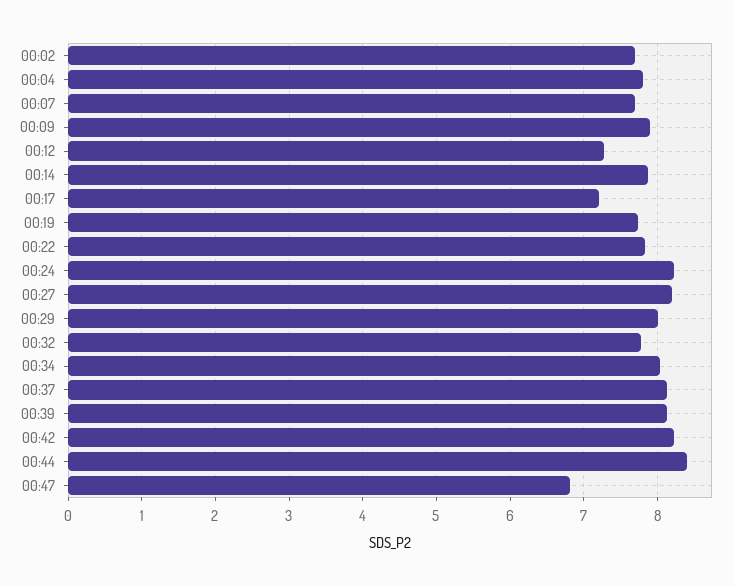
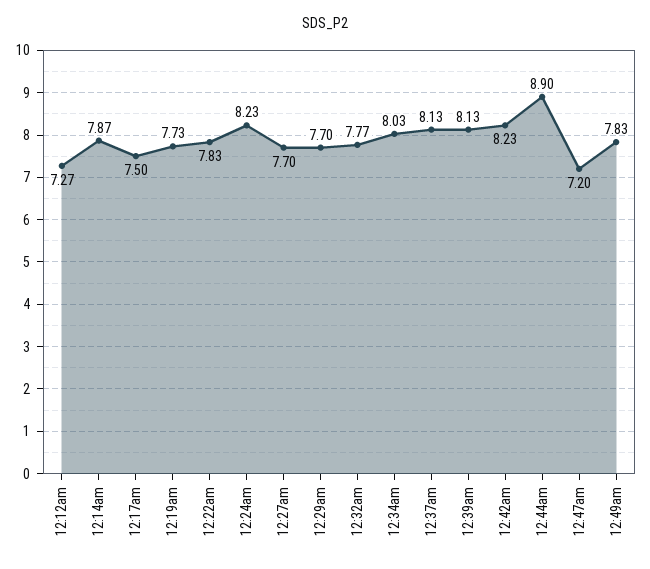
00:02: 7.7 -> none
00:04: 7.8 -> none
00:07: 7.7 -> none
00:09: 7.9 -> none
00:17: 7.2 -> 7.5
00:27: 8.2 -> 7.7
00:29: 8 -> 7.7
00:44: 8.4 -> 8.9
00:47: 6.8 -> 7.2
12:49am: none -> 7.83

